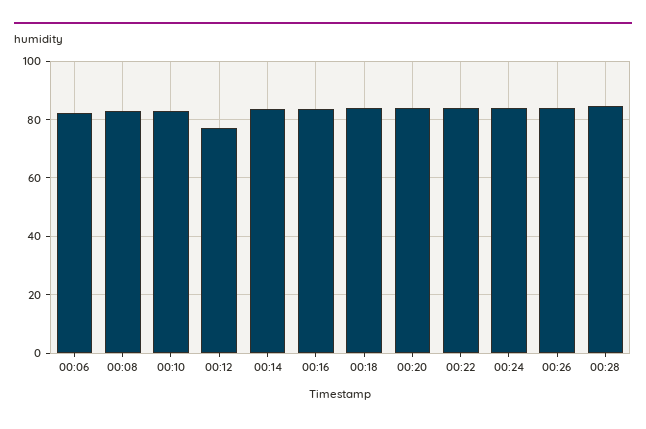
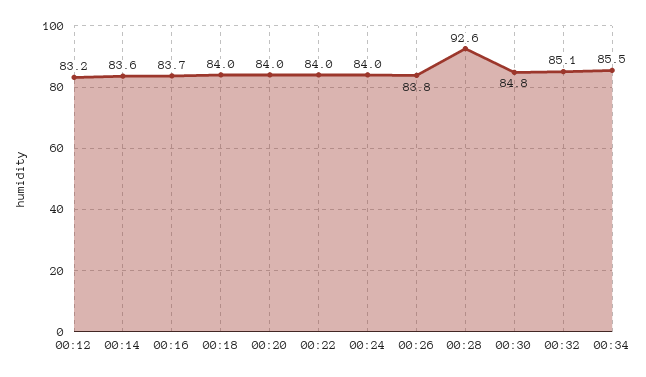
00:06: 82.5 -> none
00:08: 82.5 -> none
00:10: 82.5 -> none
00:12: 77.5 -> 83.2
00:28: 85 -> 92.6
00:30: none -> 84.8
00:32: none -> 85.1
00:34: none -> 85.5

